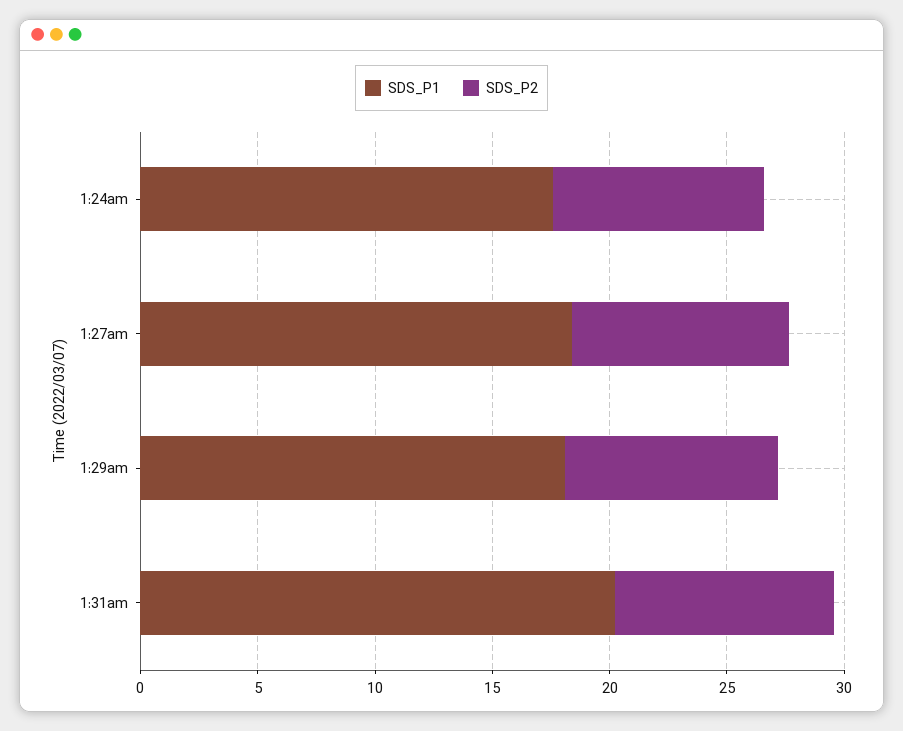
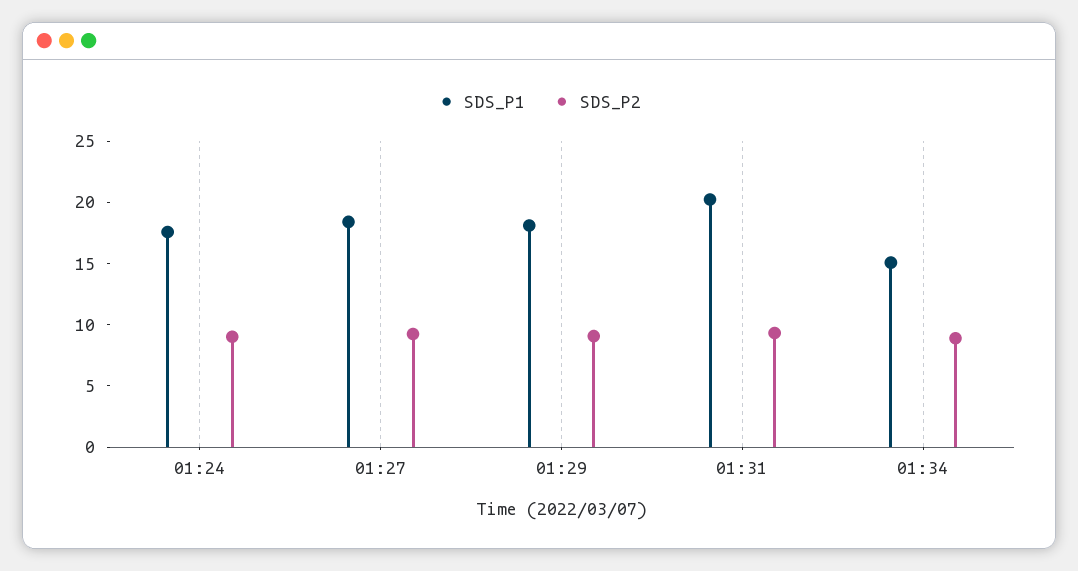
SDS_P1, 01:34: none -> 15
SDS_P2, 01:34: none -> 9

